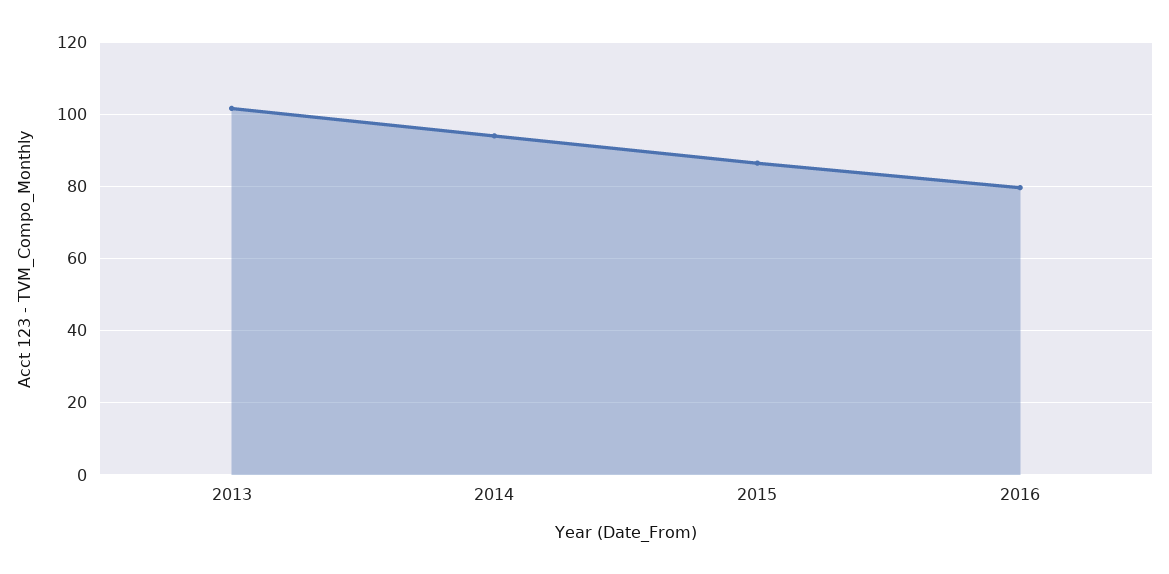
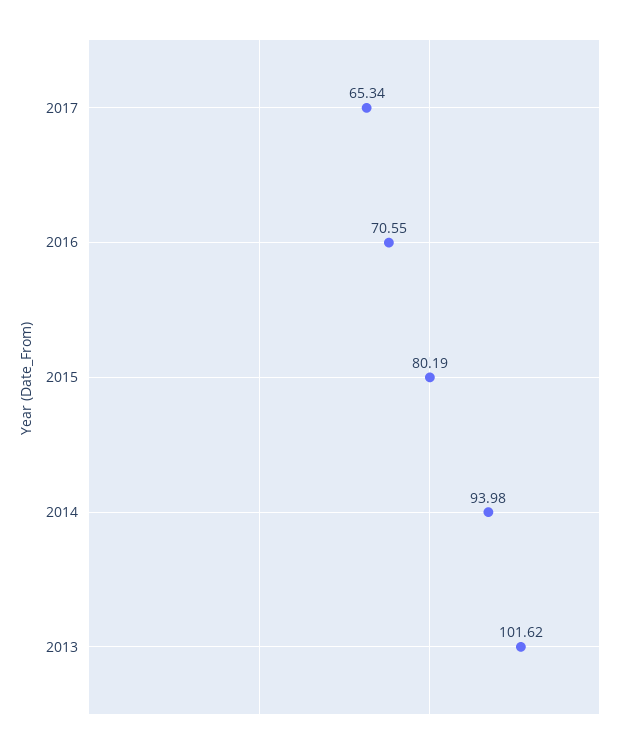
2015: 86 -> 80.19
2016: 80 -> 70.55
2017: none -> 65.34

